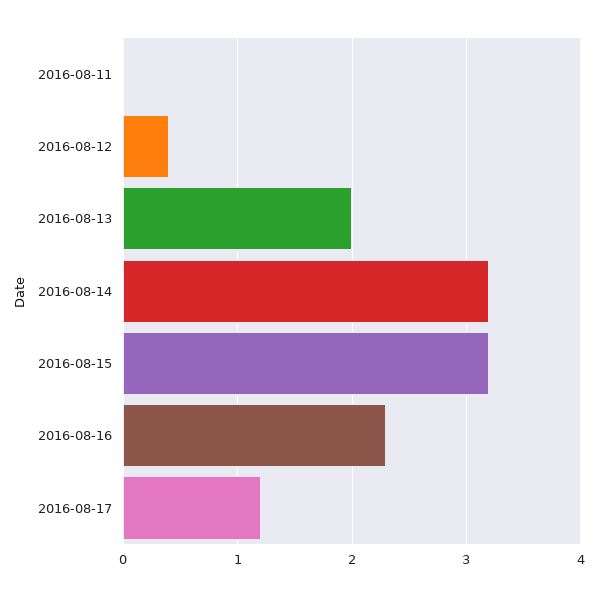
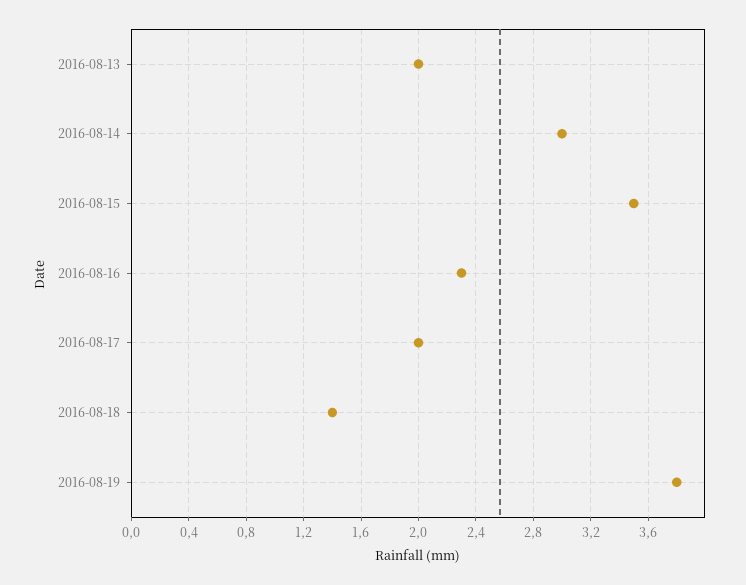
2016-08-11: 0 -> none
2016-08-12: 0.4 -> none
2016-08-14: 3.2 -> 3
2016-08-15: 3.2 -> 3.5
2016-08-17: 1.2 -> 2
2016-08-18: none -> 1.4
2016-08-19: none -> 3.8

